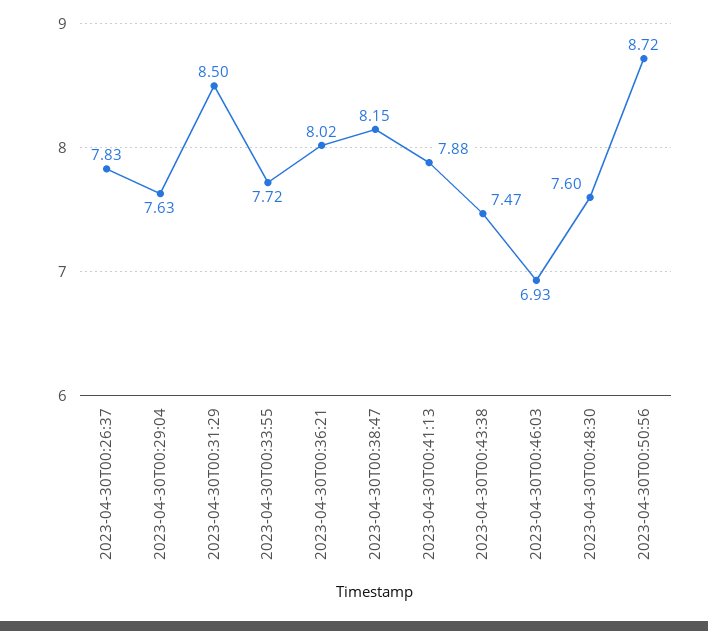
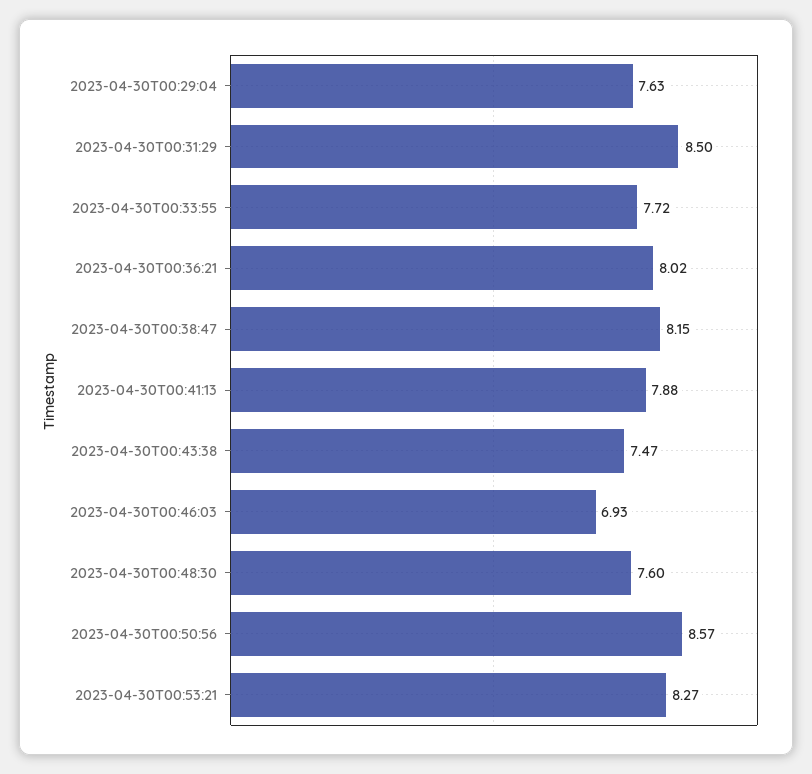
2023-04-30T00:26:37: 7.83 -> none
2023-04-30T00:50:56: 8.72 -> 8.57
2023-04-30T00:53:21: none -> 8.27

